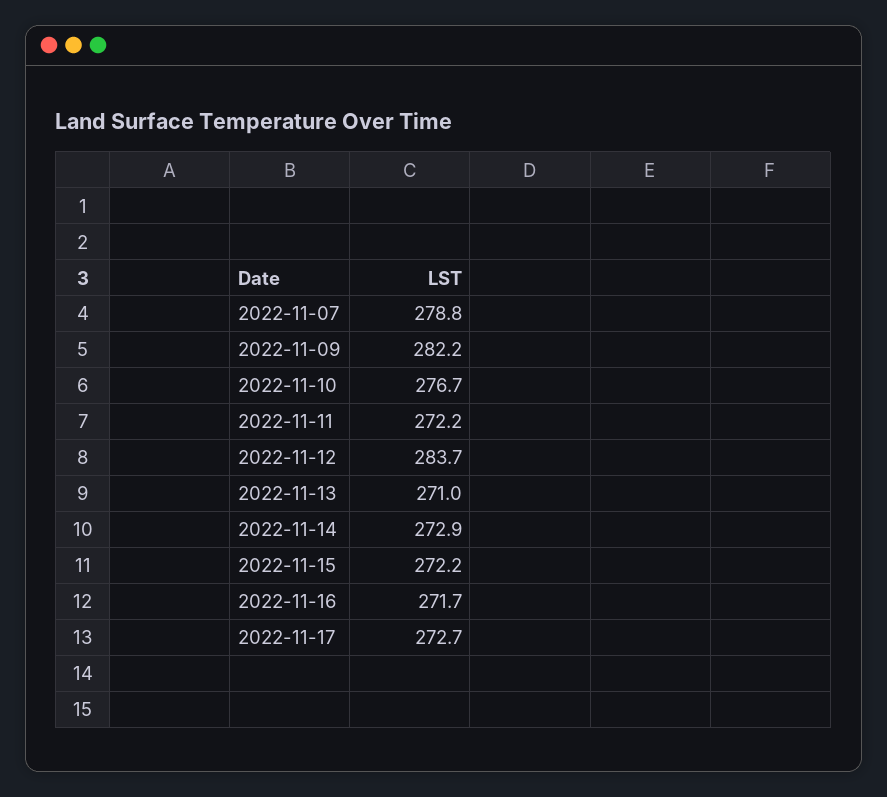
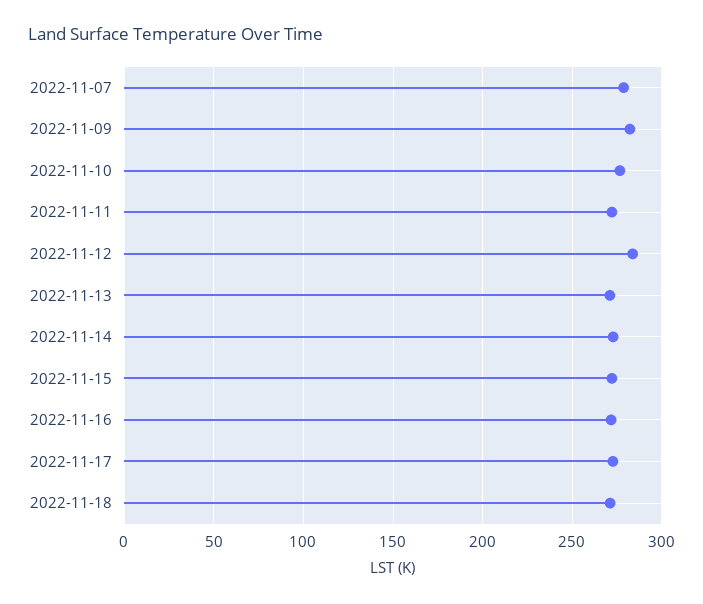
2022-11-18: none -> 270

